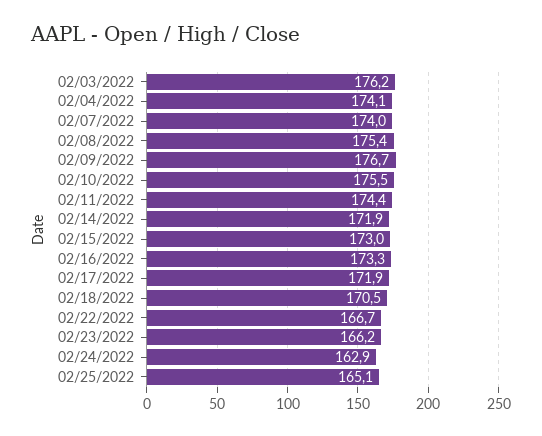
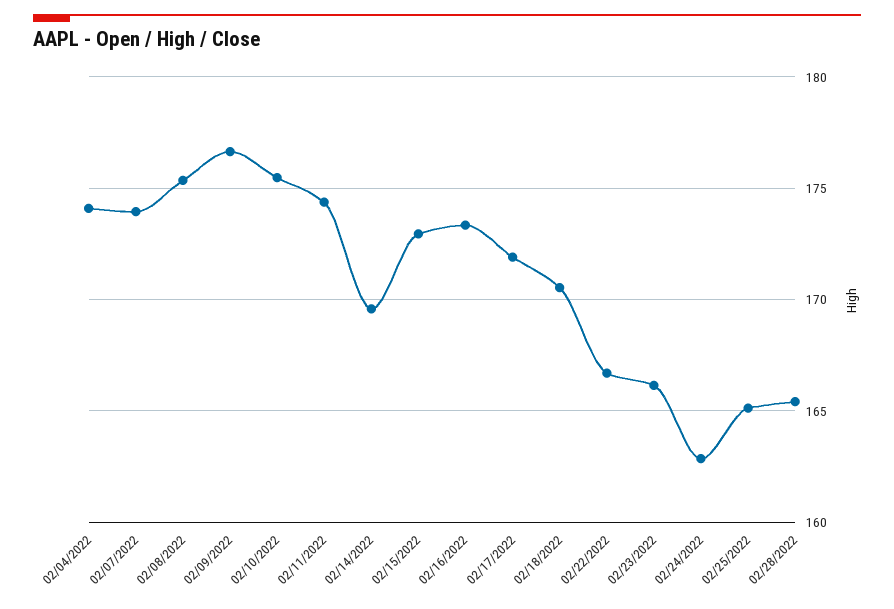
02/03/2022: 176.2 -> none
02/14/2022: 171.9 -> 169.5
02/28/2022: none -> 165.5

